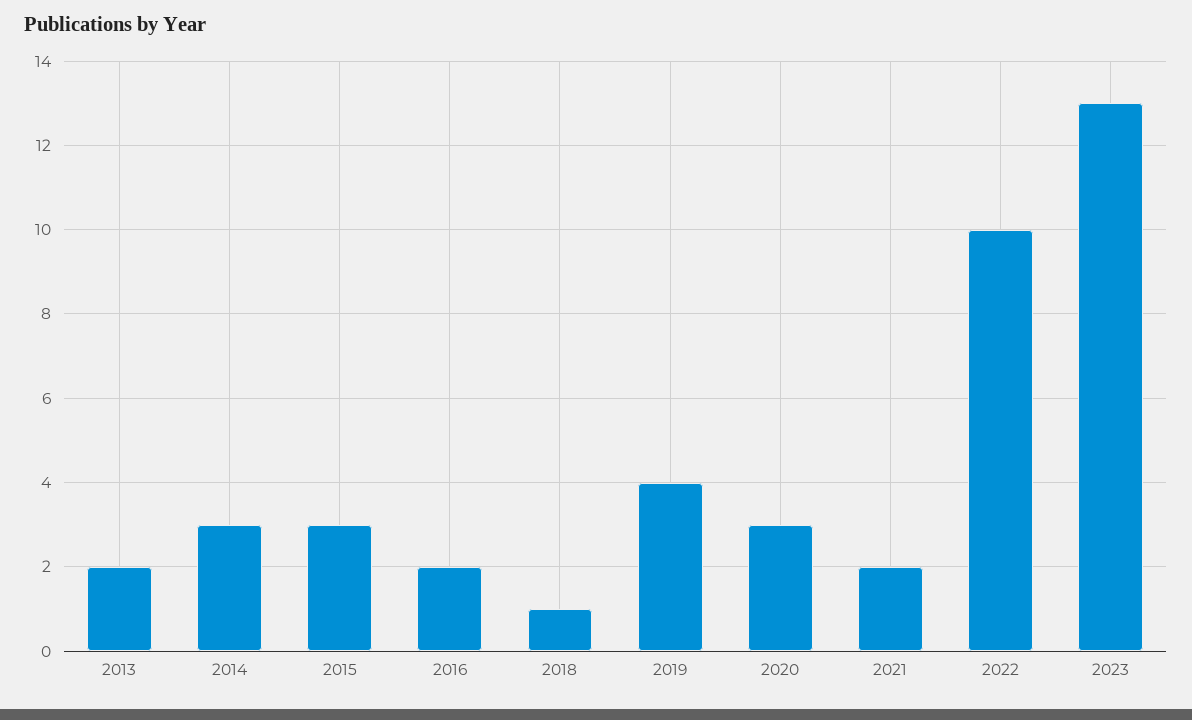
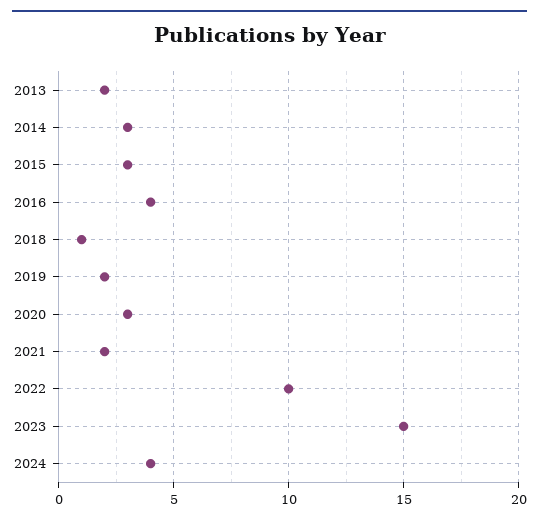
2016: 2 -> 4
2019: 4 -> 2
2023: 13 -> 15
2024: none -> 4

